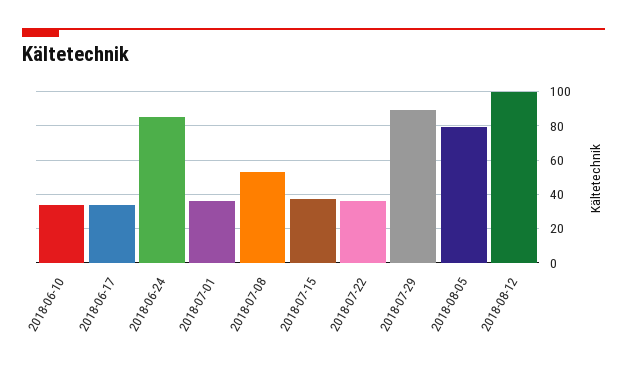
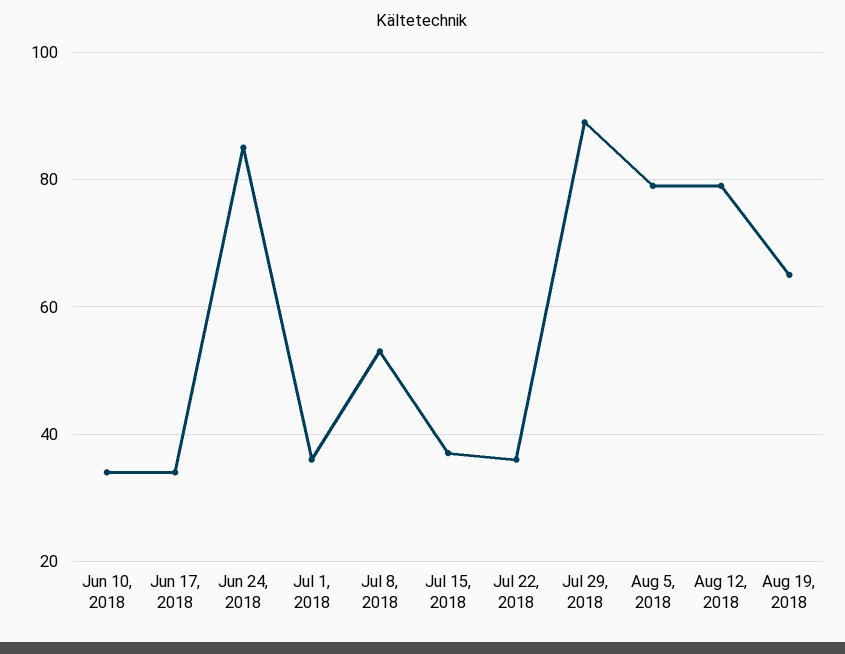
2018-08-12: 100 -> 80
Aug 19, 2018: none -> 65

